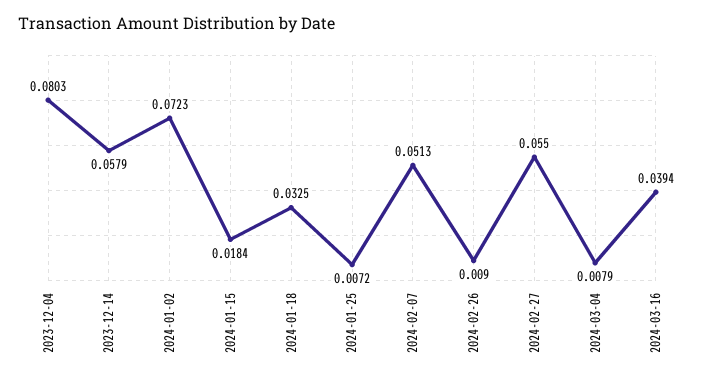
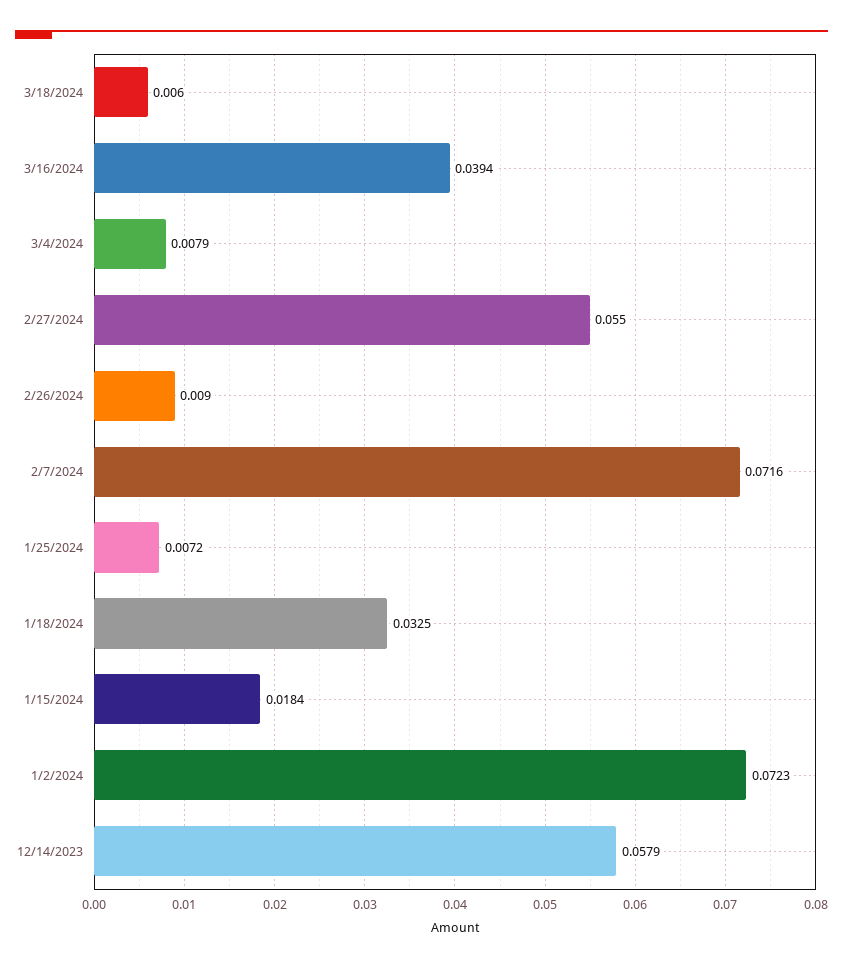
2023-12-04: 0.0803 -> none
2024-02-07: 0.0513 -> 0.0716
3/18/2024: none -> 0.006

